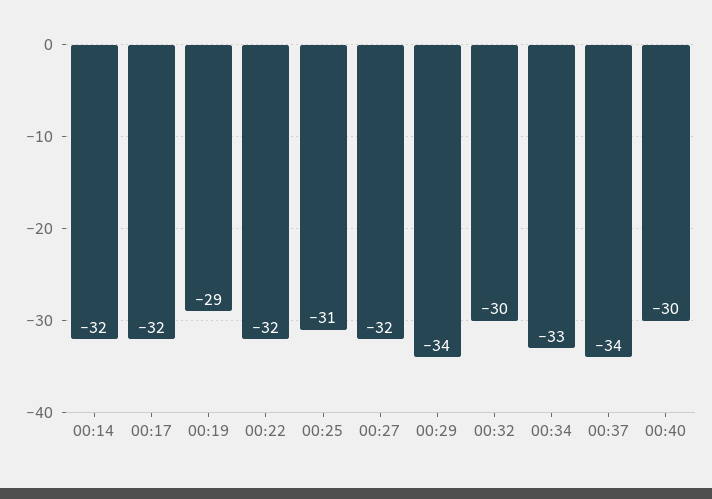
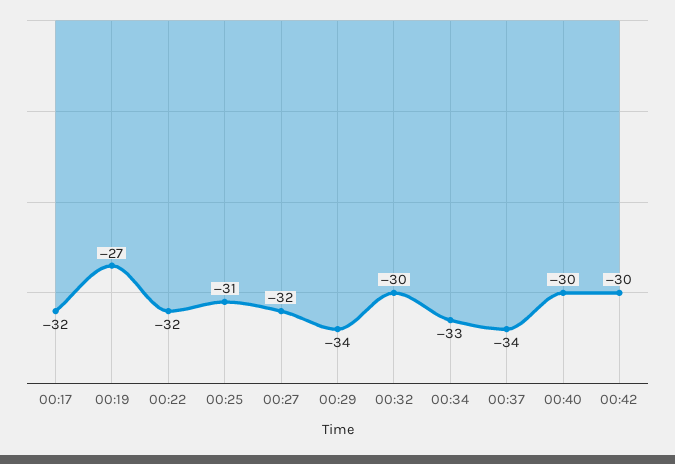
00:14: -32 -> none
00:19: -29 -> -27
00:42: none -> -30

